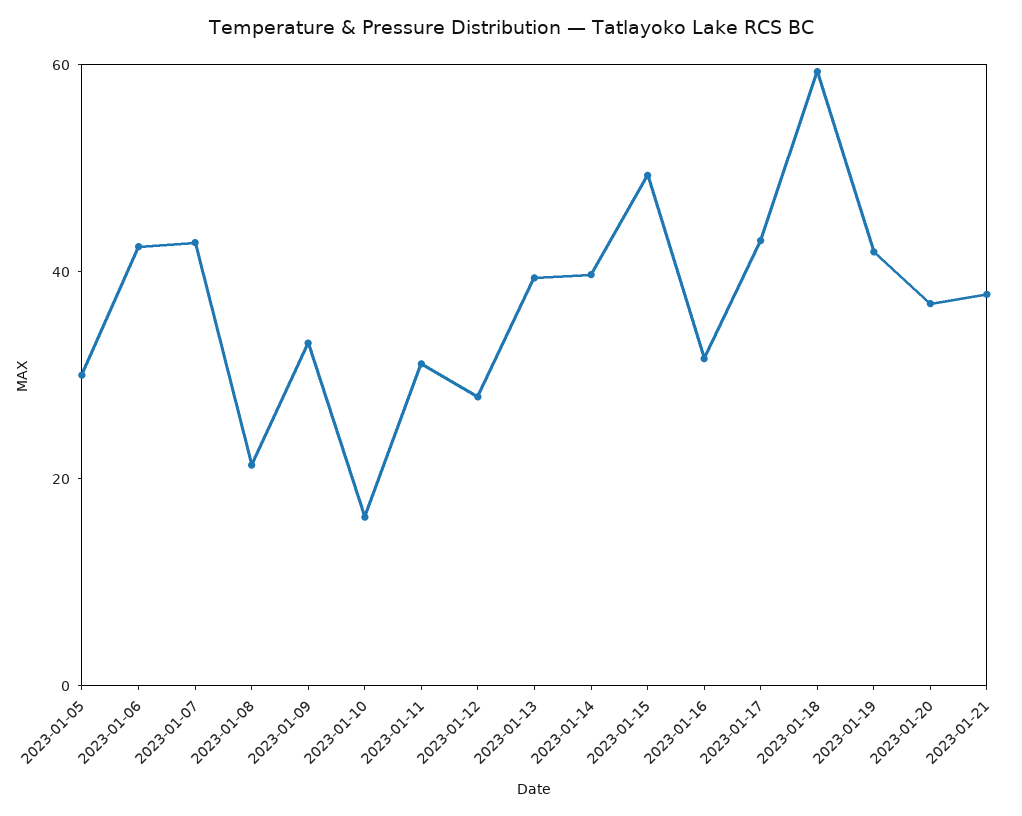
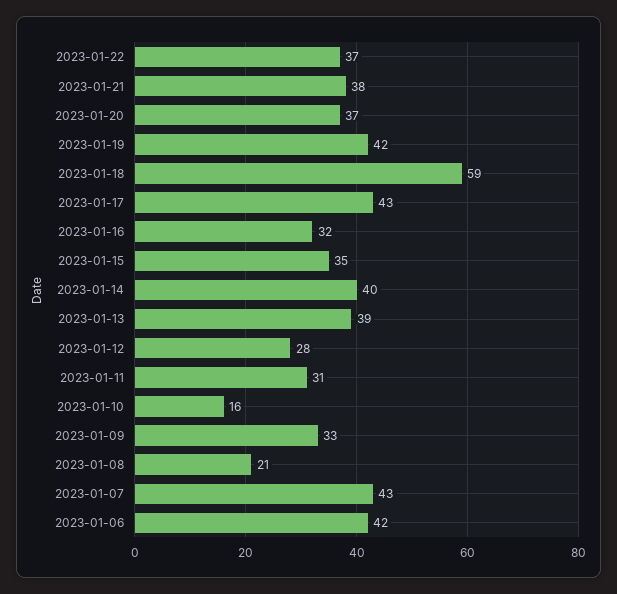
2023-01-05: 30 -> none
2023-01-15: 50 -> 35
2023-01-22: none -> 37

